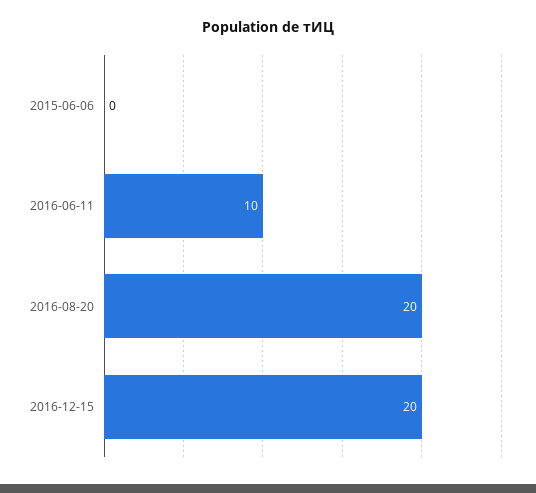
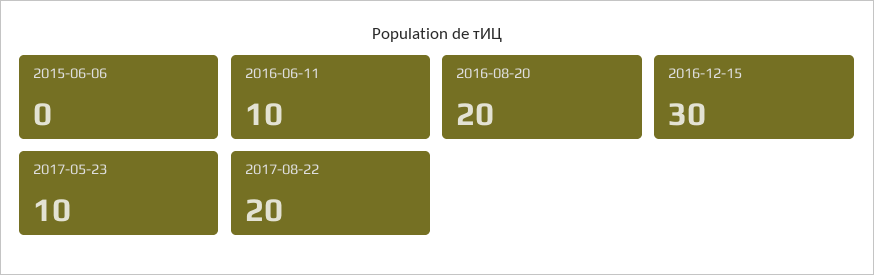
2016-12-15: 20 -> 30
2017-05-23: none -> 10
2017-08-22: none -> 20

